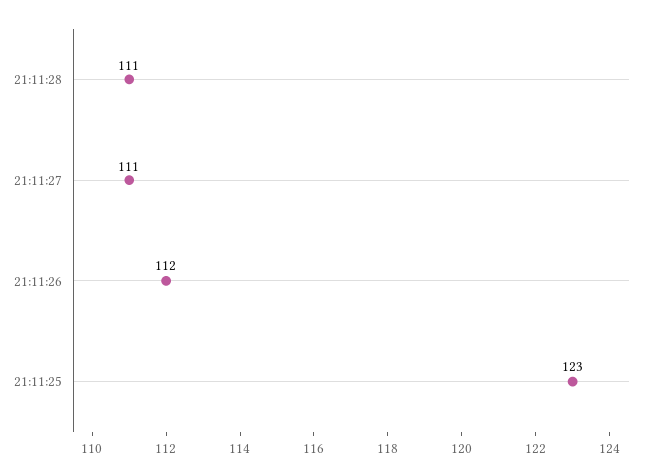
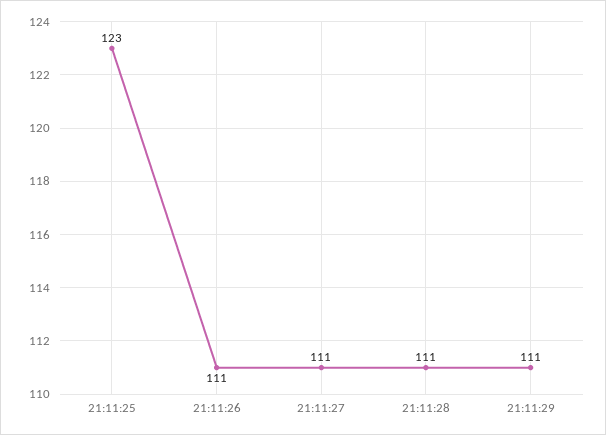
21:11:26: 112 -> 111
21:11:29: none -> 111

